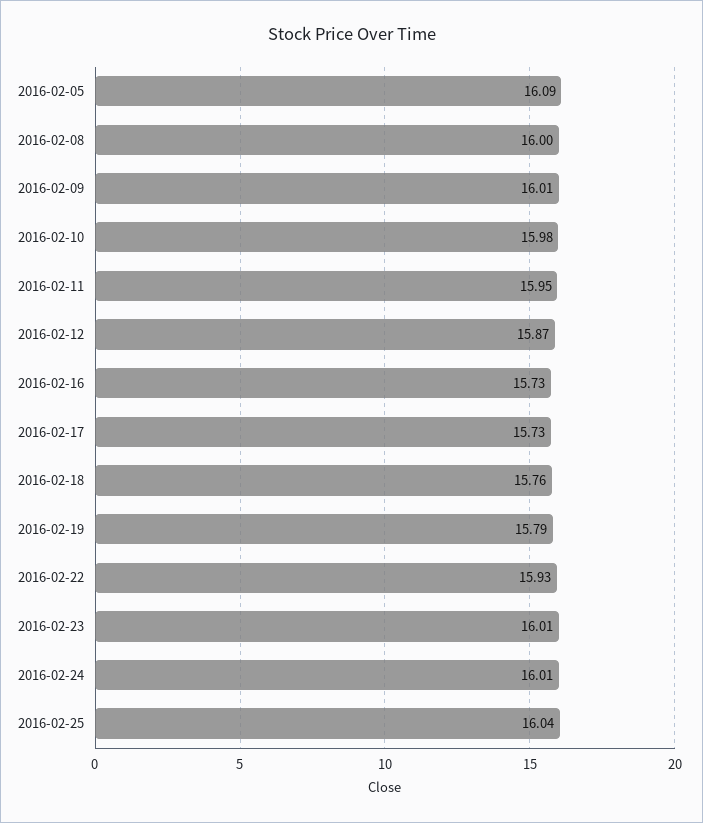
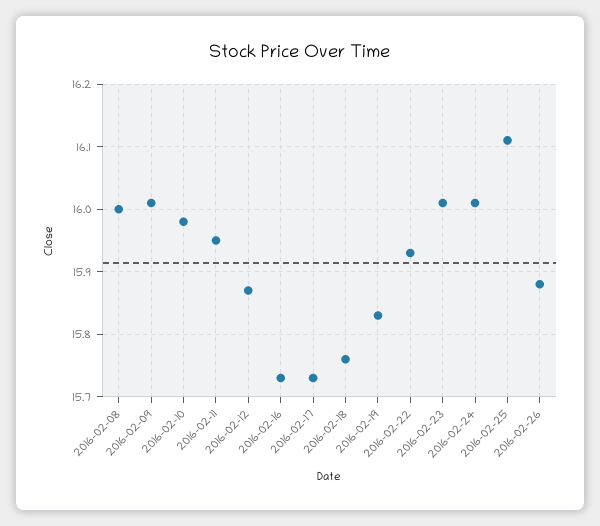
2016-02-05: 16.09 -> none
2016-02-19: 15.79 -> 15.83
2016-02-25: 16.04 -> 16.11
2016-02-26: none -> 15.88

